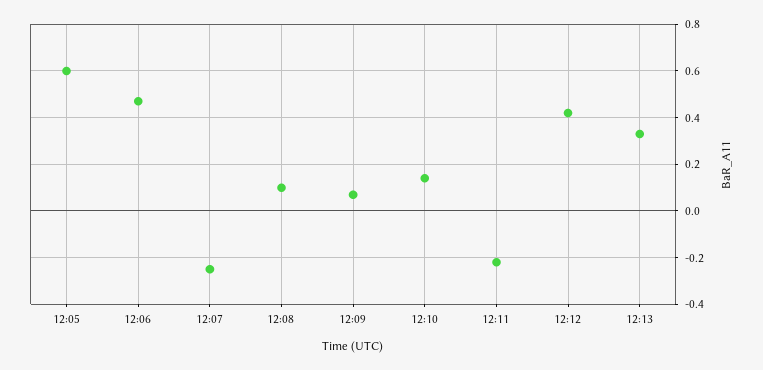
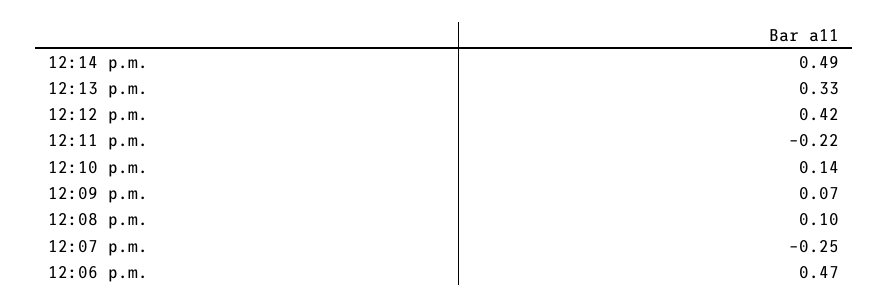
12:05: 0.6 -> none
12:14 p.m.: none -> 0.49

